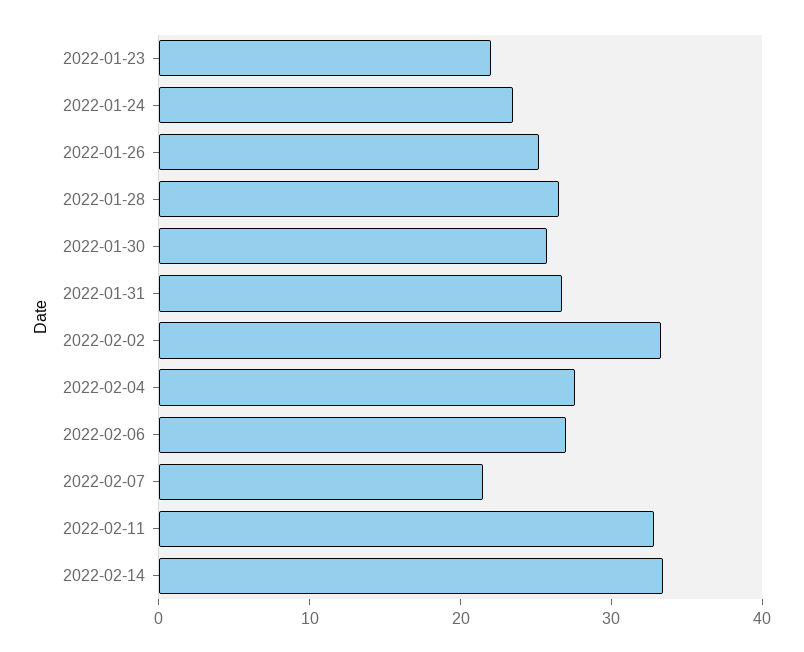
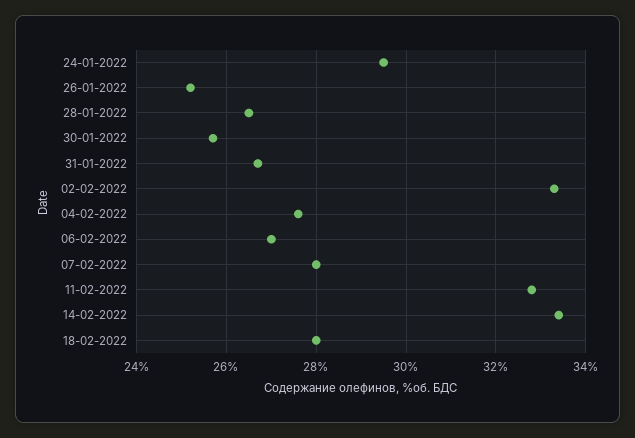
2022-01-23: 22 -> none
2022-01-24: 24 -> 29.5
2022-02-07: 22 -> 28
18-02-2022: none -> 28

